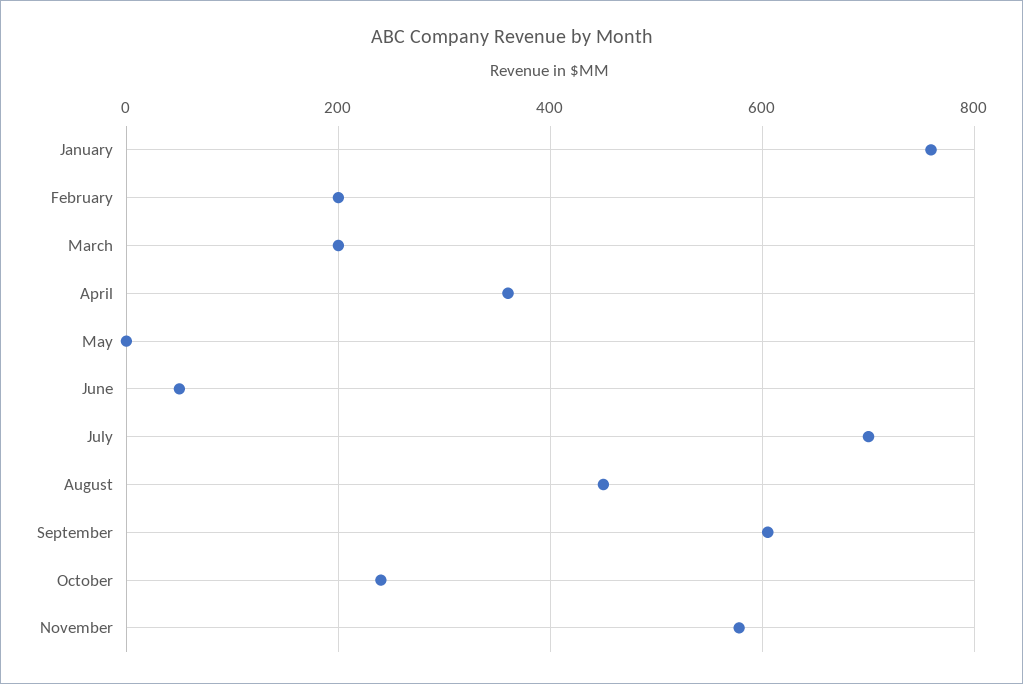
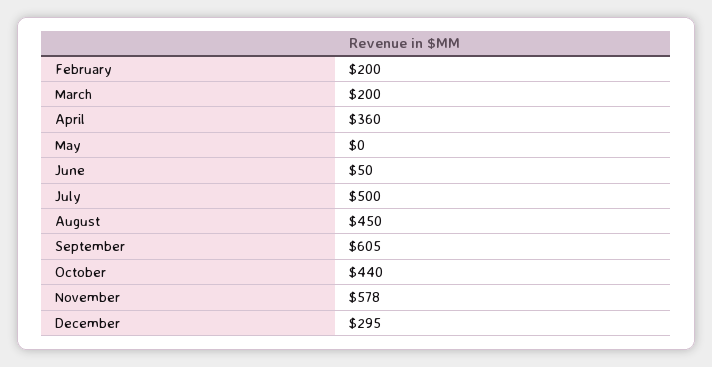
January: 760 -> none
July: 700 -> 500
October: 240 -> 440
December: none -> 295

